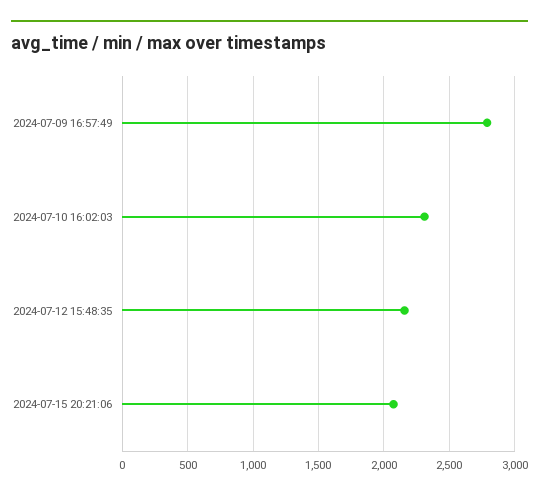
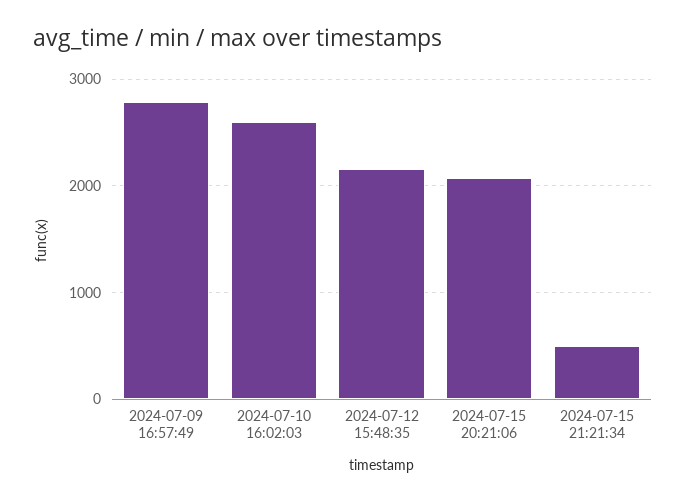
2024-07-10 16:02:03: 2300 -> 2600
2024-07-15 21:21:34: none -> 500

